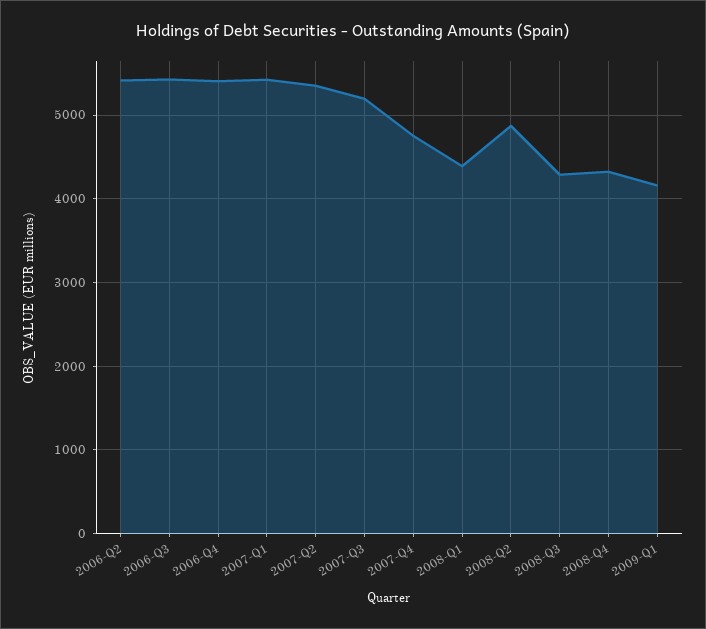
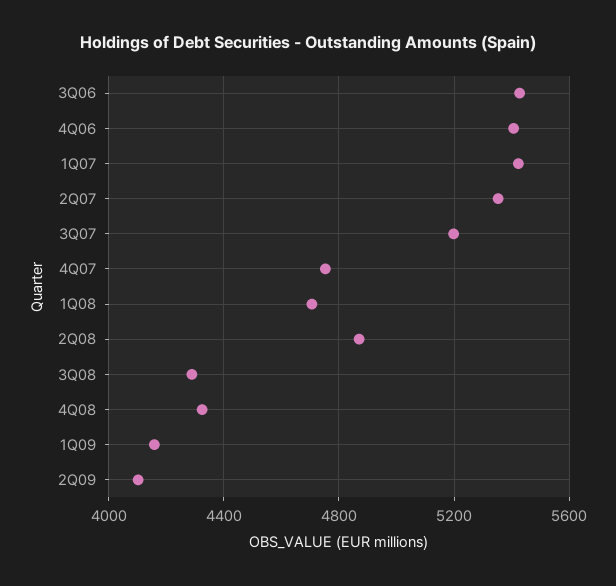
2006-Q2: 5400 -> none
2008-Q1: 4400 -> 4700
2Q09: none -> 4100

